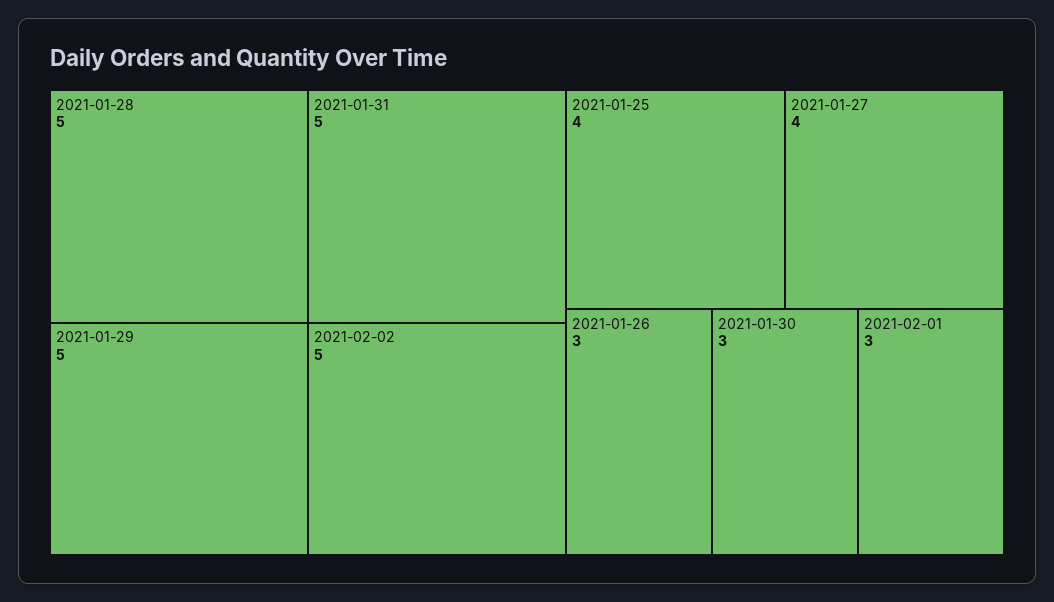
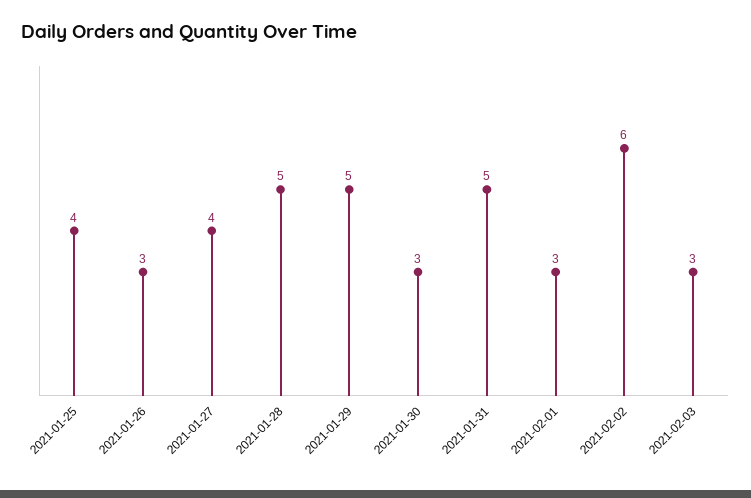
2021-02-02: 5 -> 6
2021-02-03: none -> 3

